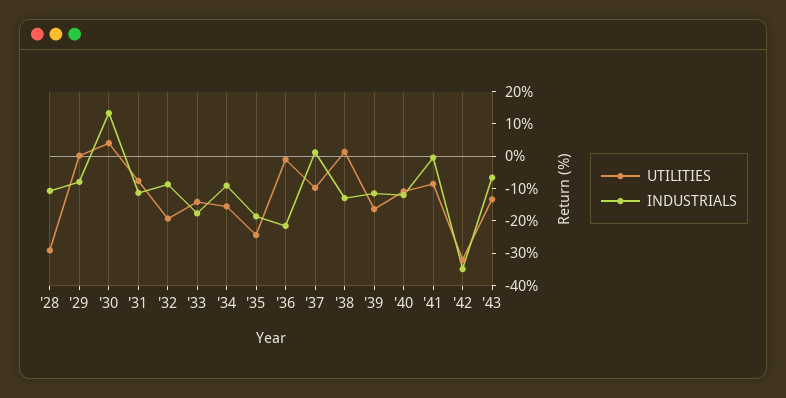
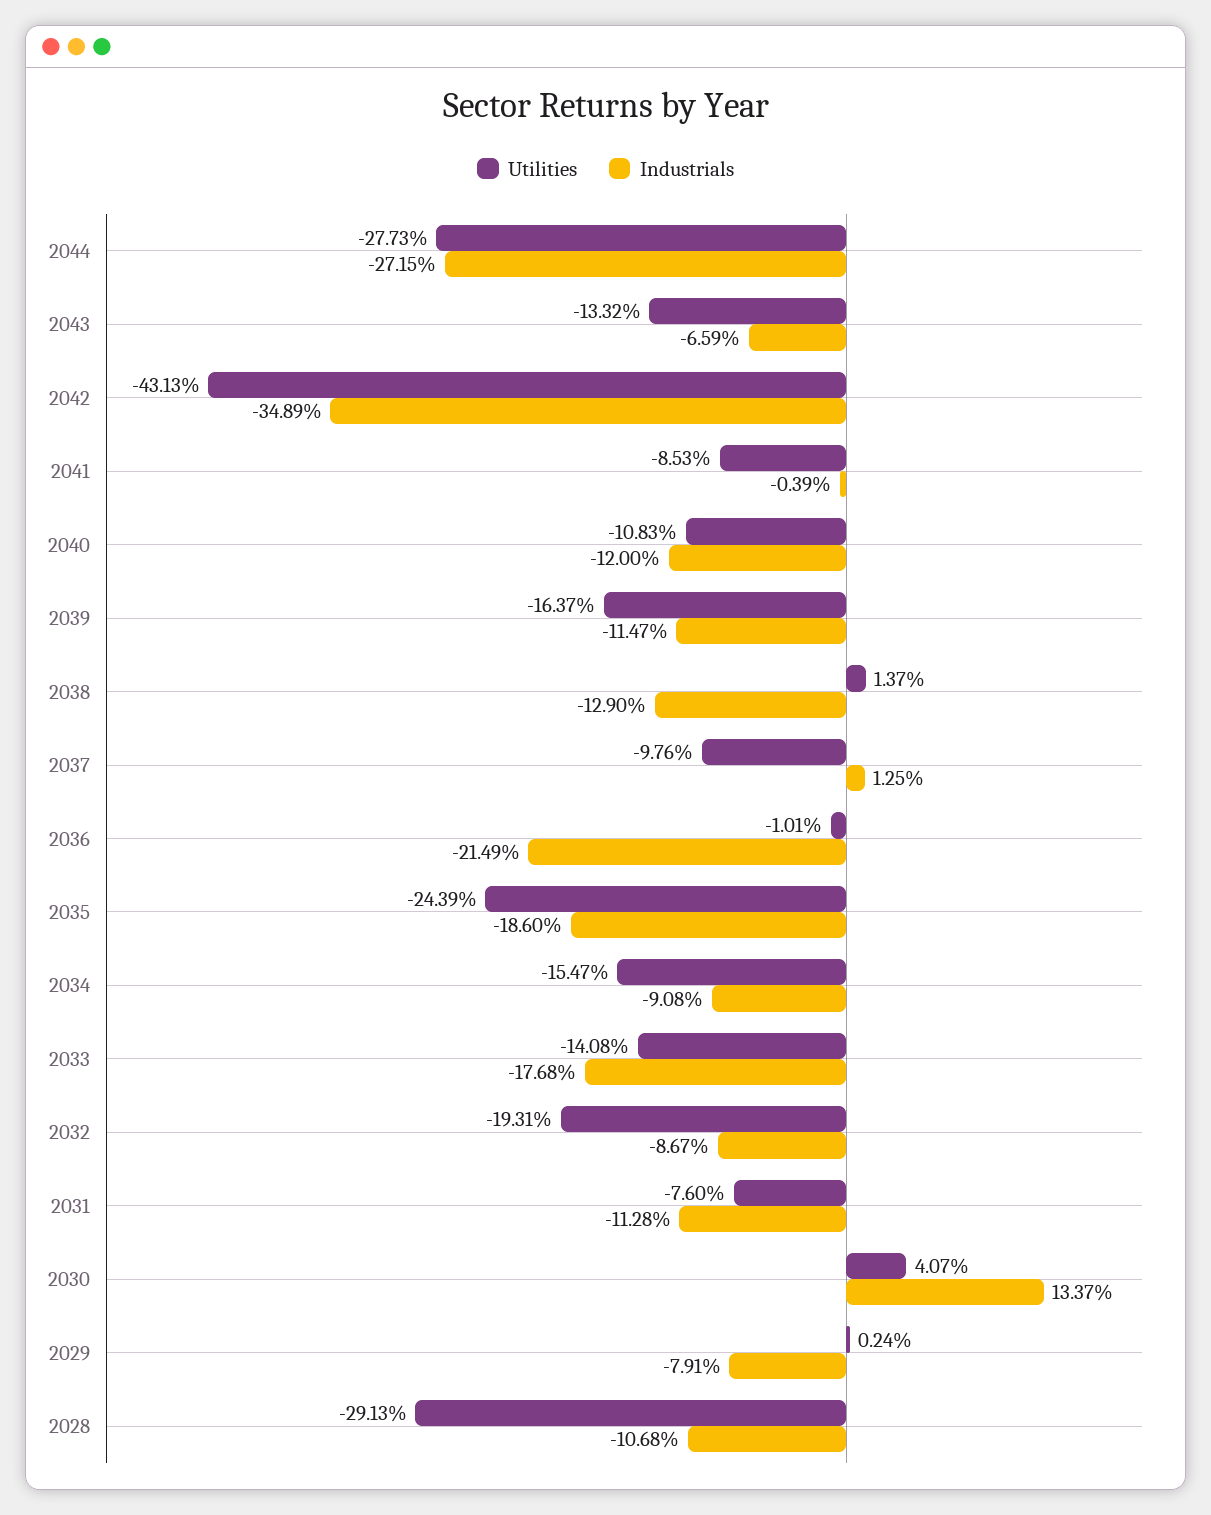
UTILITIES, '42: -32.5 -> -43.13
UTILITIES, 2044: none -> -27.73
INDUSTRIALS, 2044: none -> -27.15

